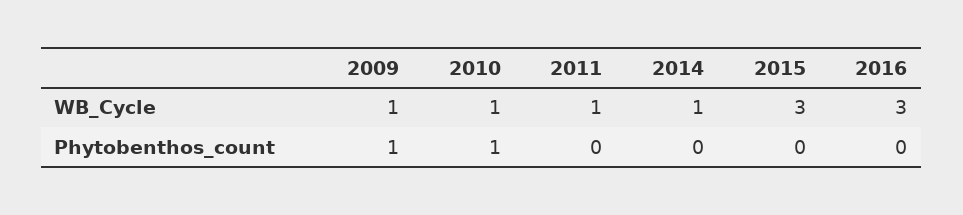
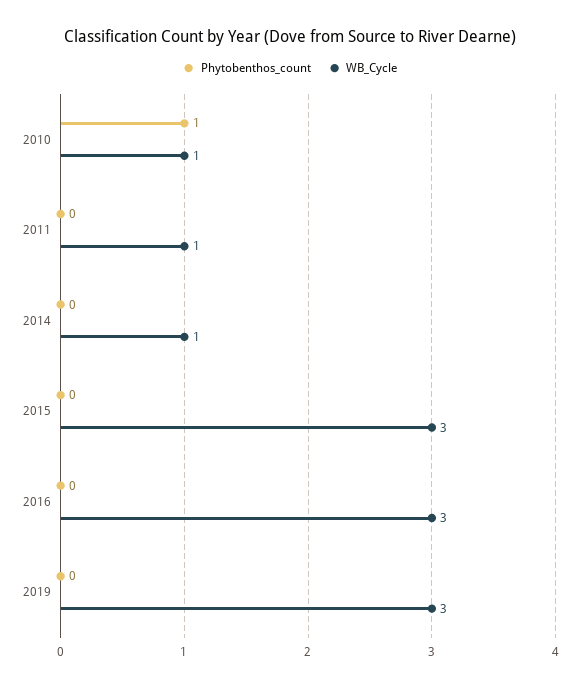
WB_Cycle, 2009: 1 -> none
Phytobenthos_count, 2009: 1 -> none
Phytobenthos_count, 2019: none -> 0
WB_Cycle, 2019: none -> 3

